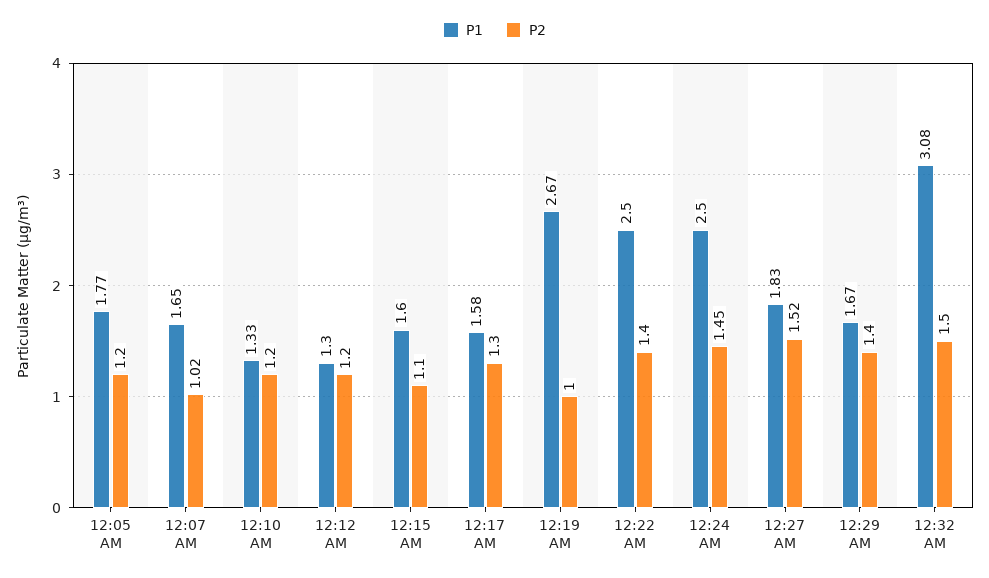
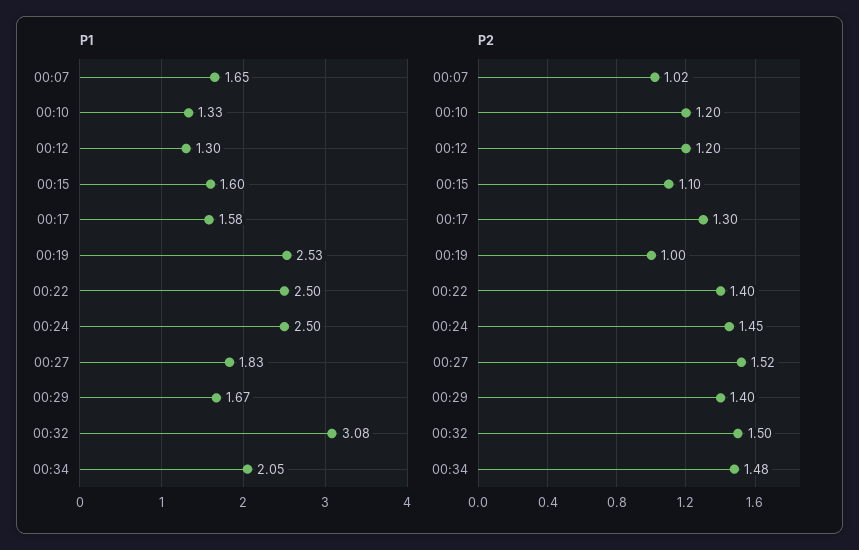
P1, 12:05 AM: 1.77 -> none
P2, 12:05 AM: 1.2 -> none
P1, 12:19 AM: 2.67 -> 2.53
P1, 00:34: none -> 2.05
P2, 00:34: none -> 1.48

